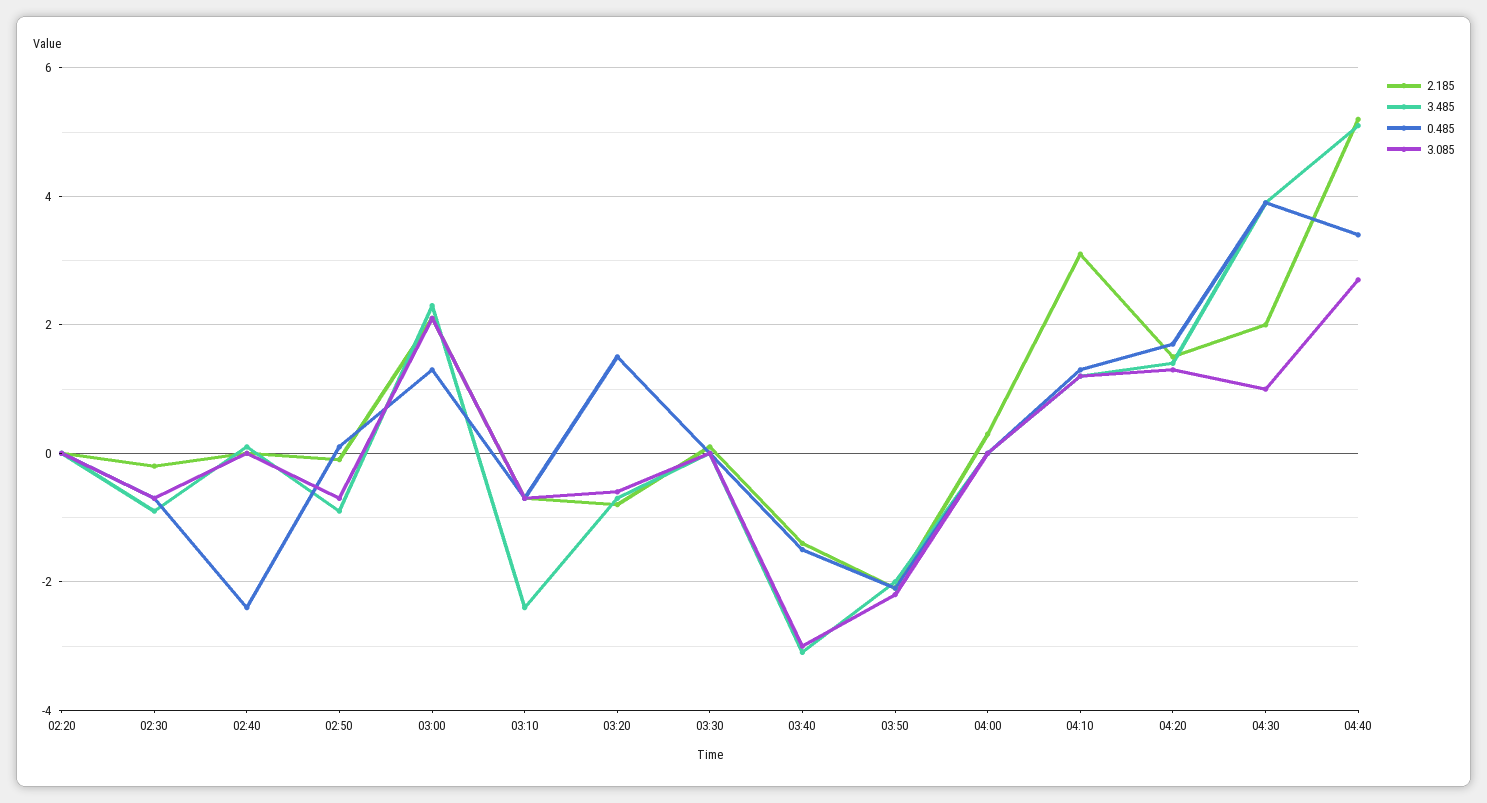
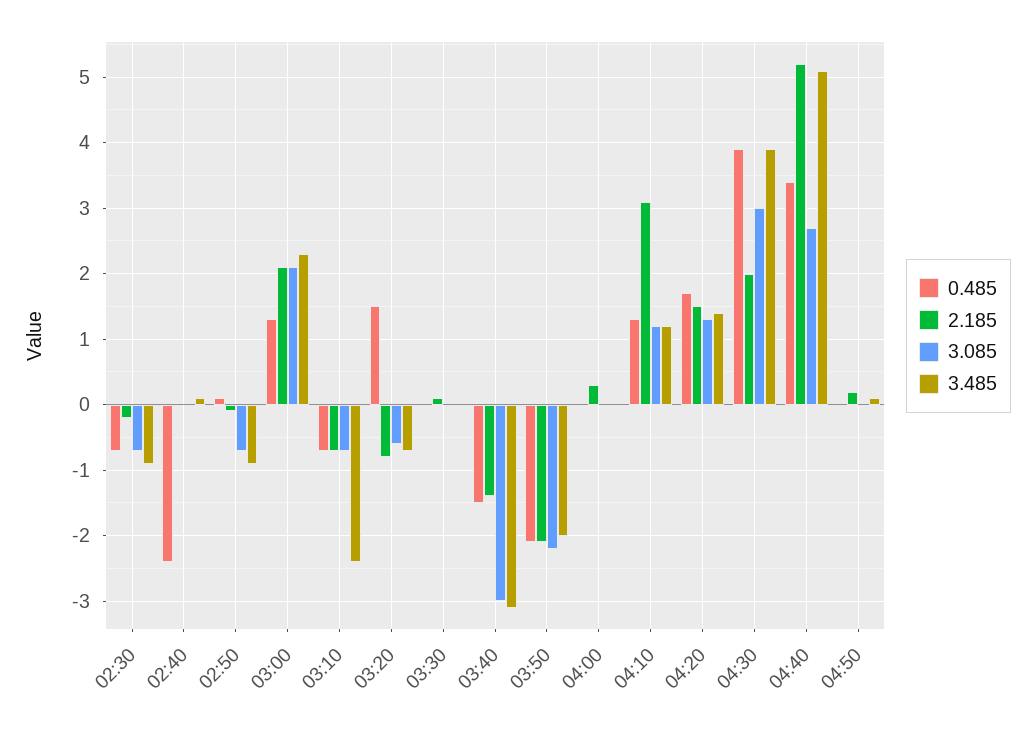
2.185, 02:20: 0 -> none
3.485, 02:20: 0 -> none
0.485, 02:20: 0 -> none
3.085, 02:20: 0 -> none
3.085, 04:30: 1 -> 3
0.485, 04:50: none -> 0
2.185, 04:50: none -> 0.2
3.085, 04:50: none -> 0
3.485, 04:50: none -> 0.1

